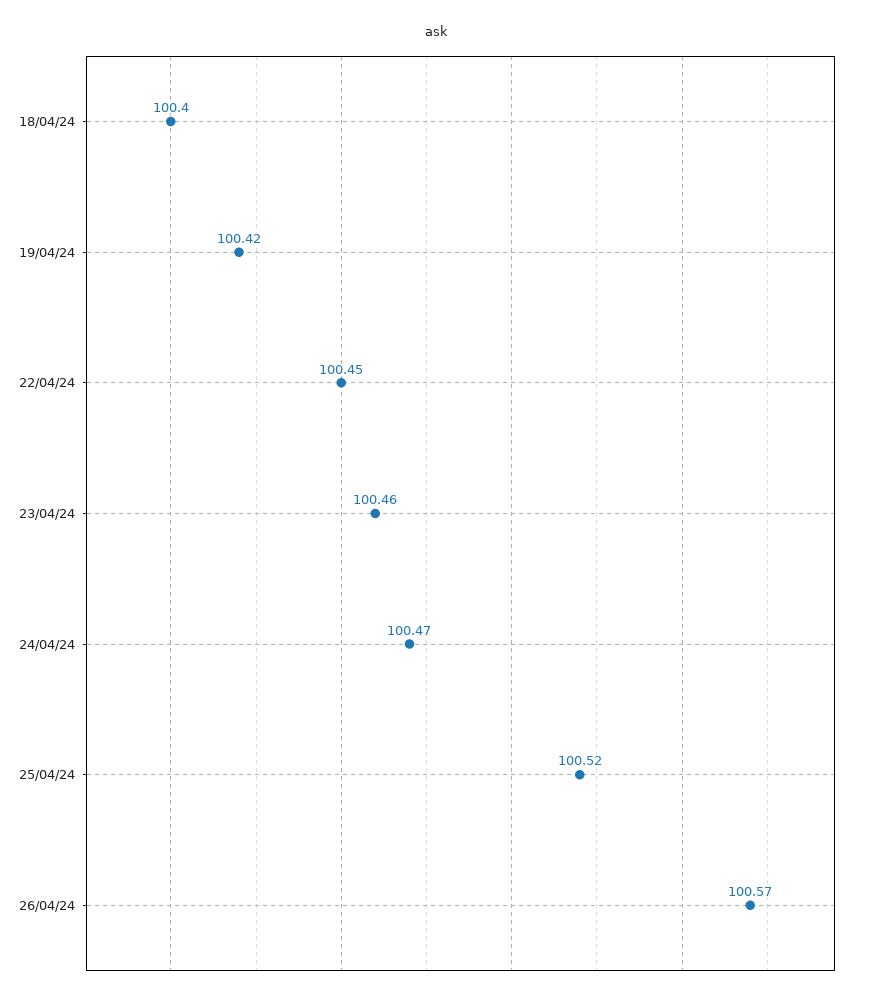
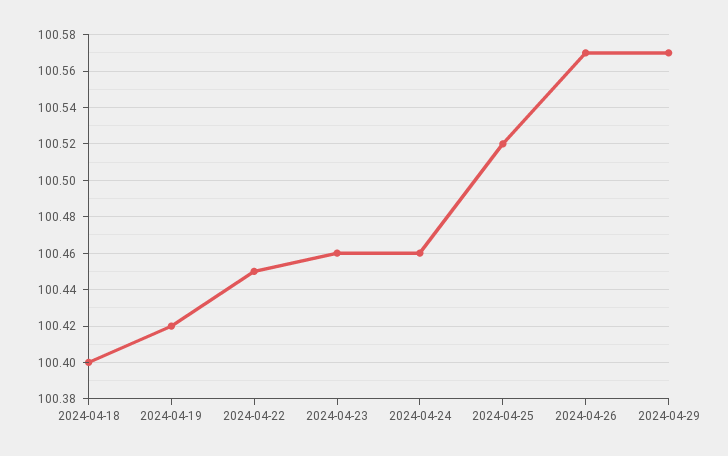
24/04/24: 100.47 -> 100.46
2024-04-29: none -> 100.57

